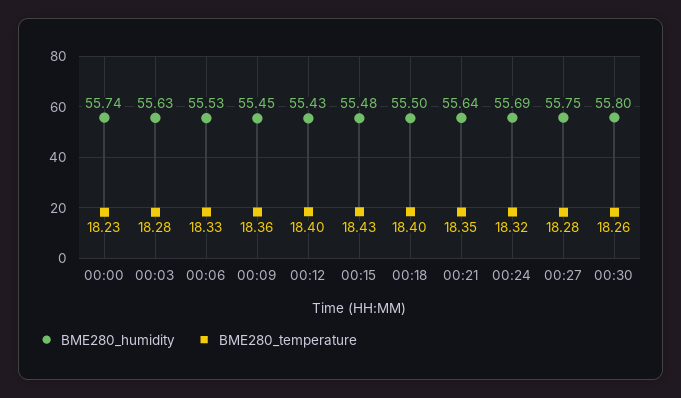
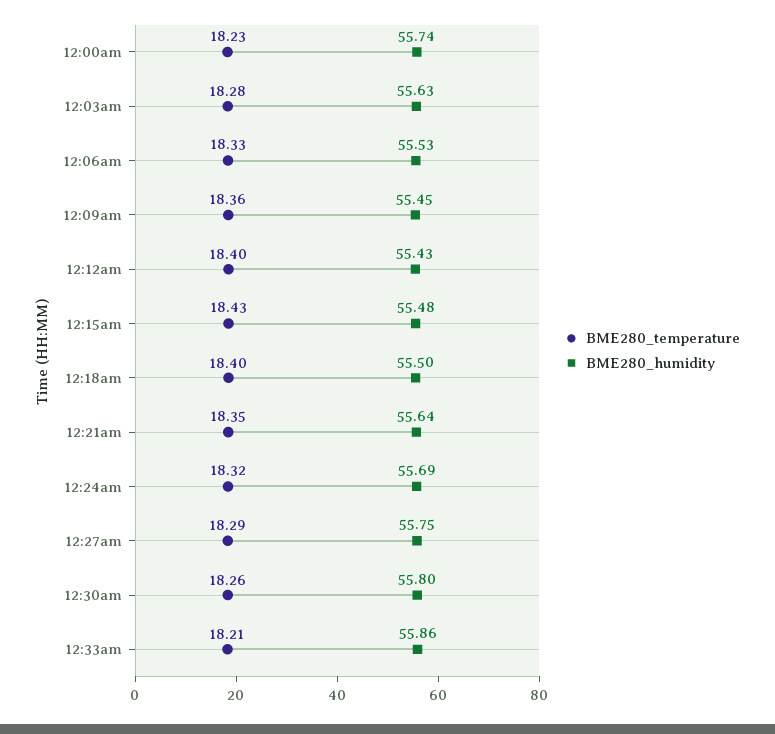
BME280_temperature, 00:27: 18.28 -> 18.29
BME280_temperature, 12:33am: none -> 18.21
BME280_humidity, 12:33am: none -> 55.86

